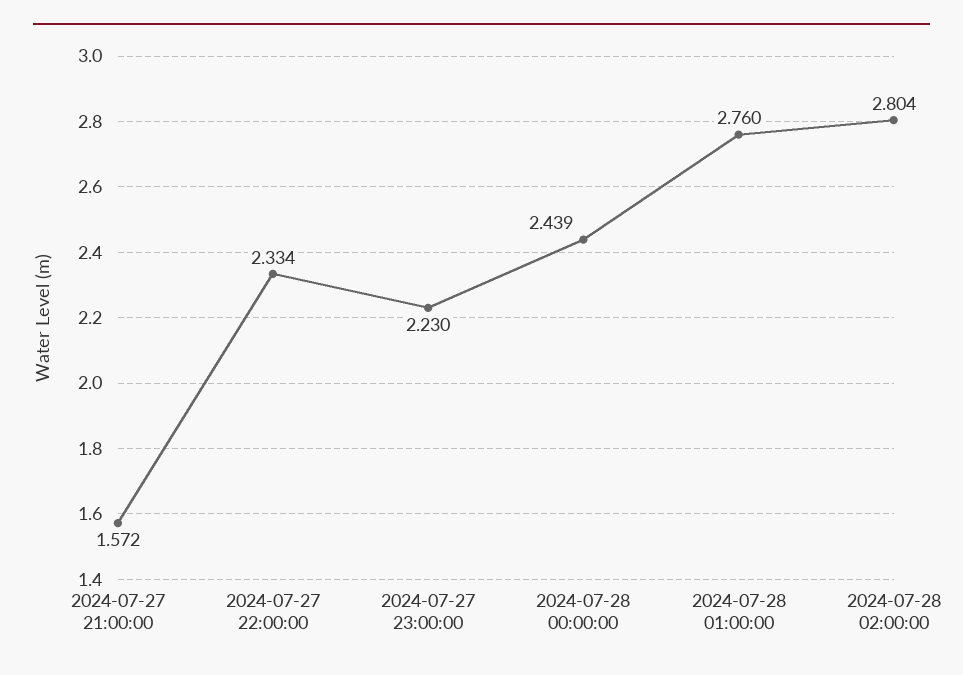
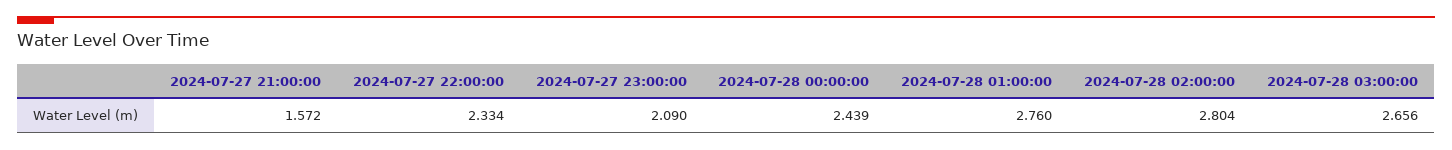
2024-07-27 23:00:00: 2.23 -> 2.09
2024-07-28 03:00:00: none -> 2.656

